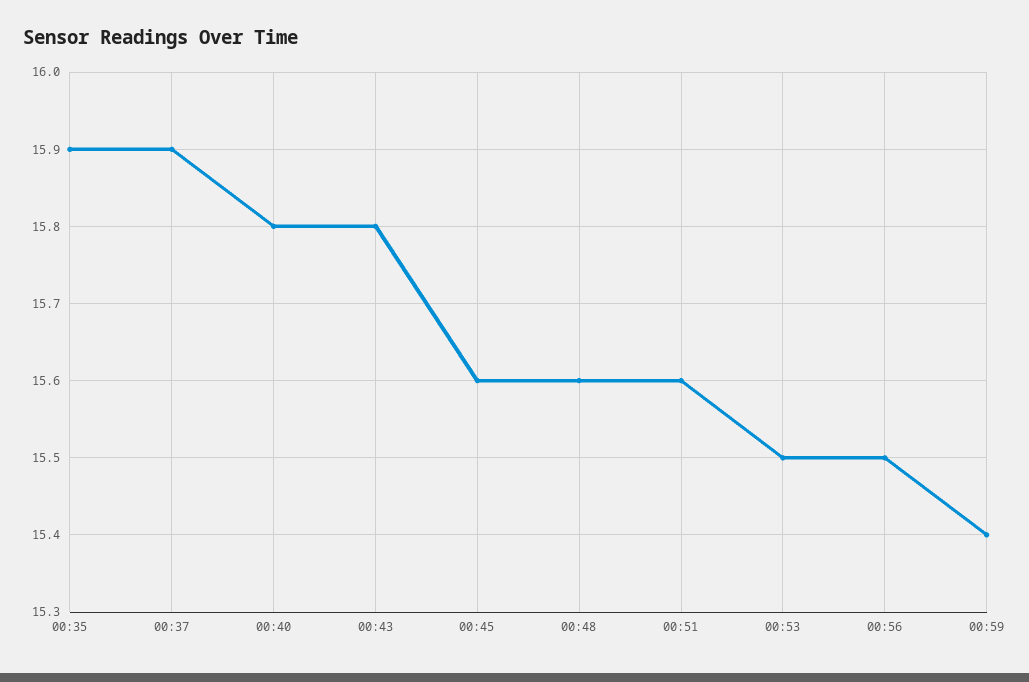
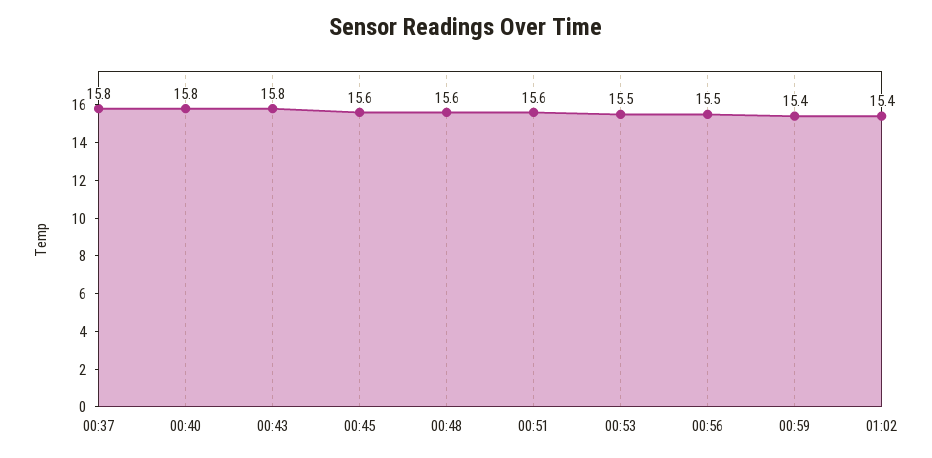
00:35: 15.9 -> none
00:37: 15.9 -> 15.8
01:02: none -> 15.4

